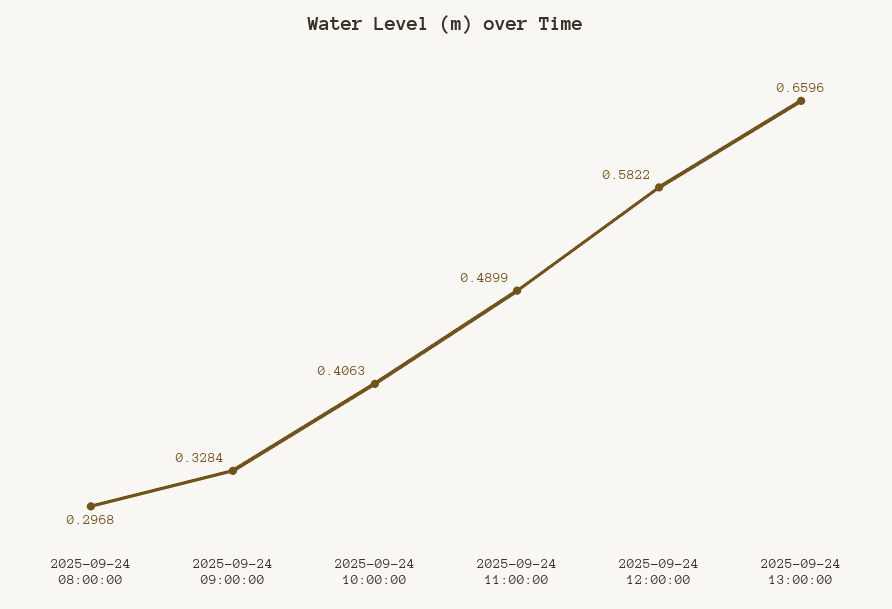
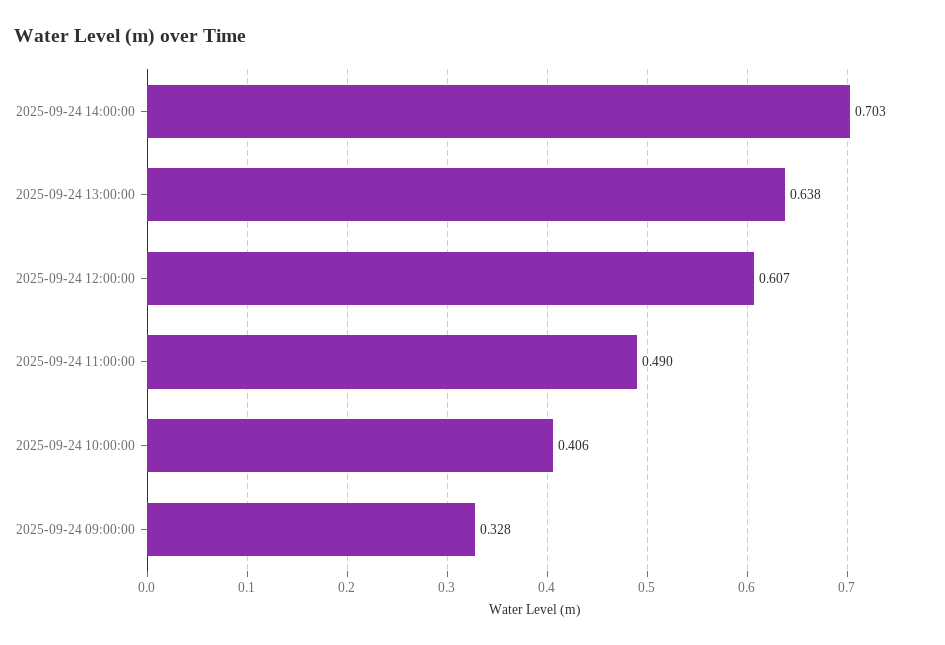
2025-09-24 08:00:00: 0.2968 -> none
2025-09-24 12:00:00: 0.5822 -> 0.607
2025-09-24 13:00:00: 0.6596 -> 0.638
2025-09-24 14:00:00: none -> 0.703

